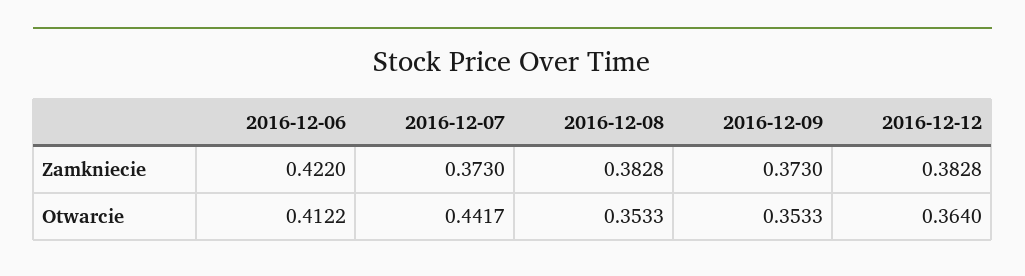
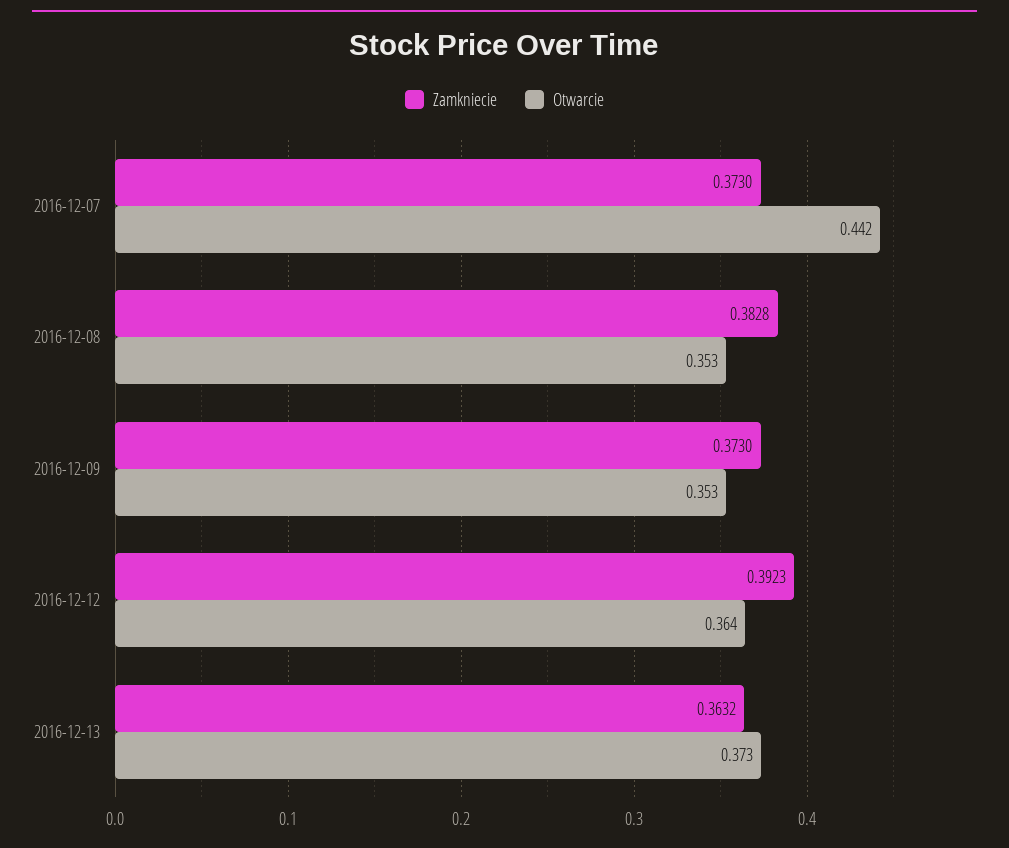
Zamkniecie, 2016-12-06: 0.422 -> none
Zamkniecie, 2016-12-12: 0.3828 -> 0.3923
Otwarcie, 2016-12-06: 0.4122 -> none
Zamkniecie, 2016-12-13: none -> 0.3632
Otwarcie, 2016-12-13: none -> 0.373

